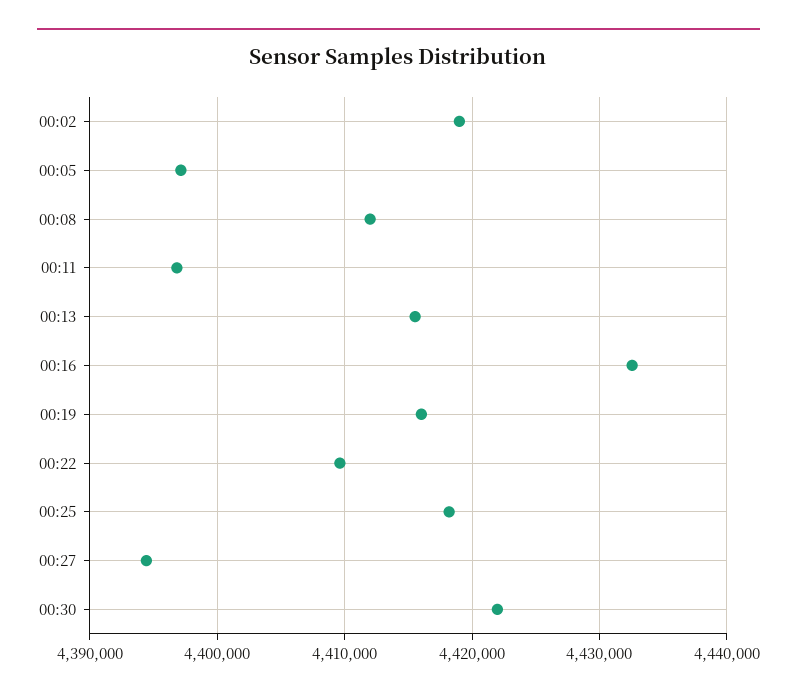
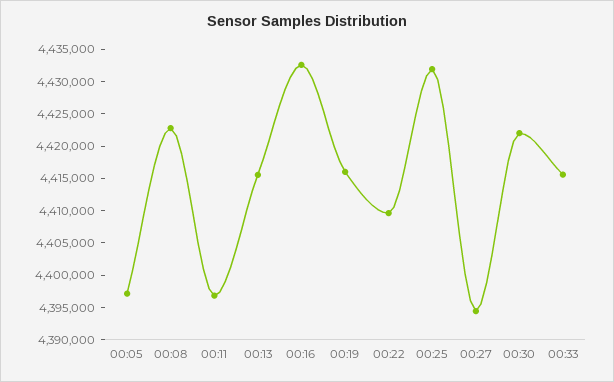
00:02: 4419000 -> none
00:08: 4412000 -> 4422500
00:25: 4418000 -> 4432500
00:33: none -> 4415000

